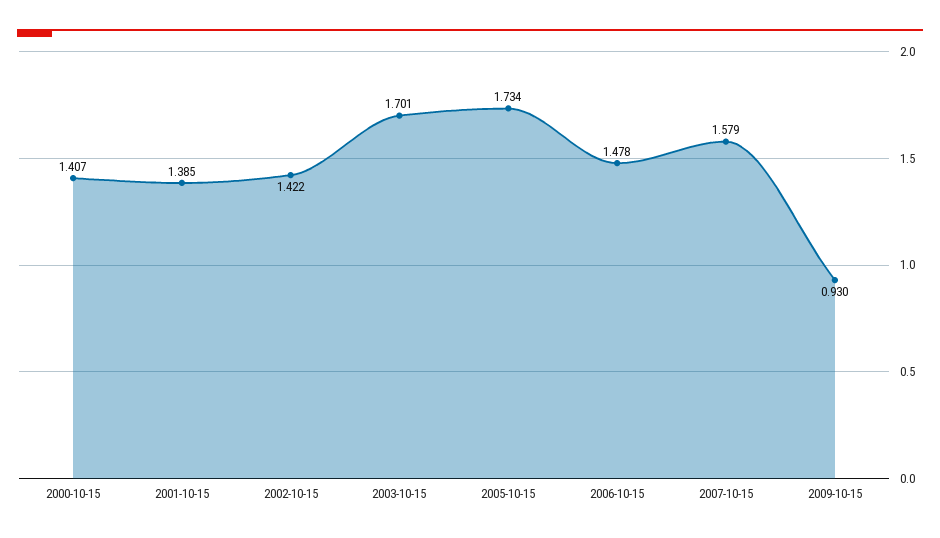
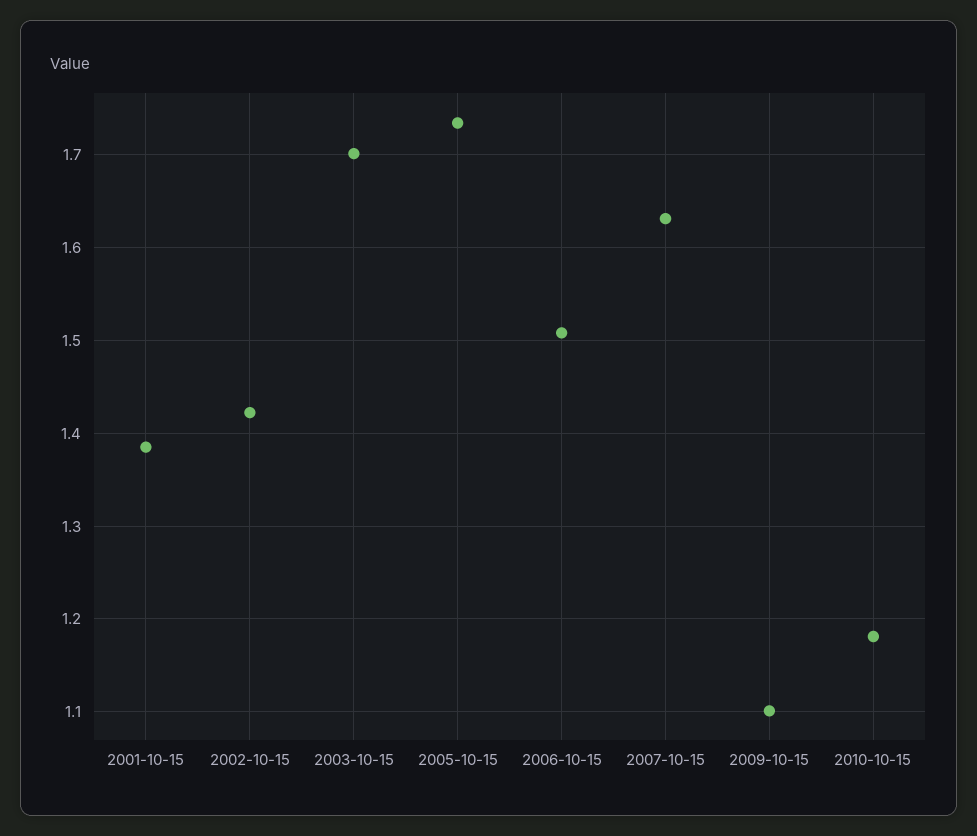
2000-10-15: 1.407 -> none
2006-10-15: 1.478 -> 1.51
2007-10-15: 1.579 -> 1.63
2009-10-15: 0.93 -> 1.1
2010-10-15: none -> 1.18

